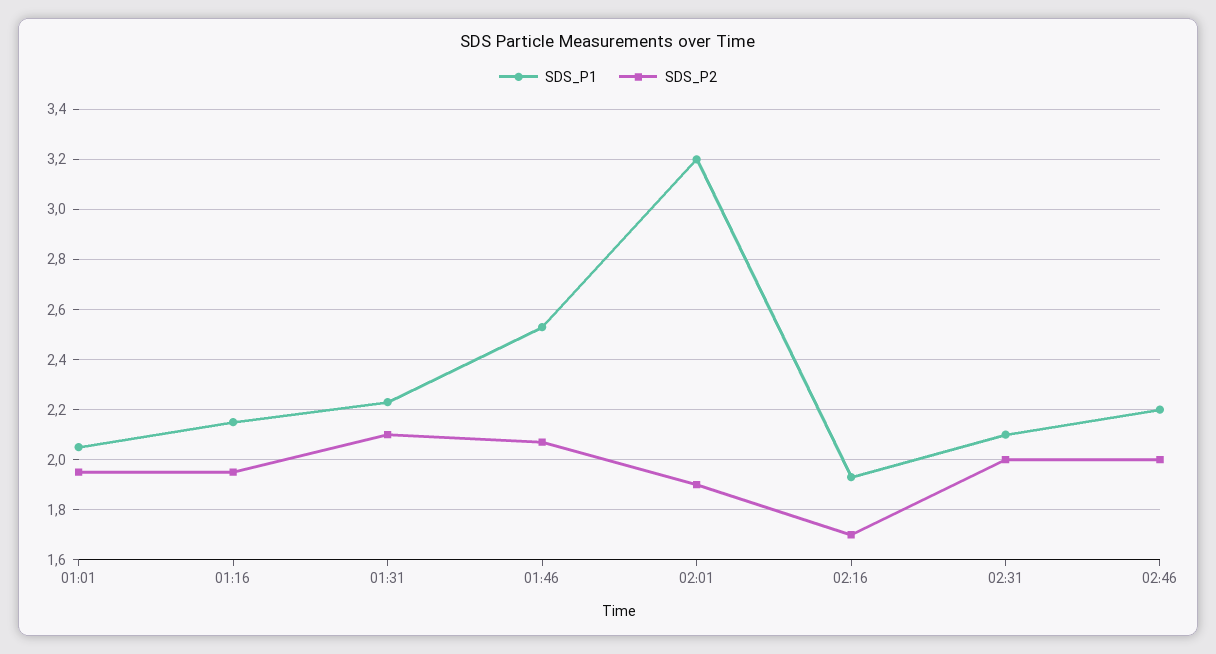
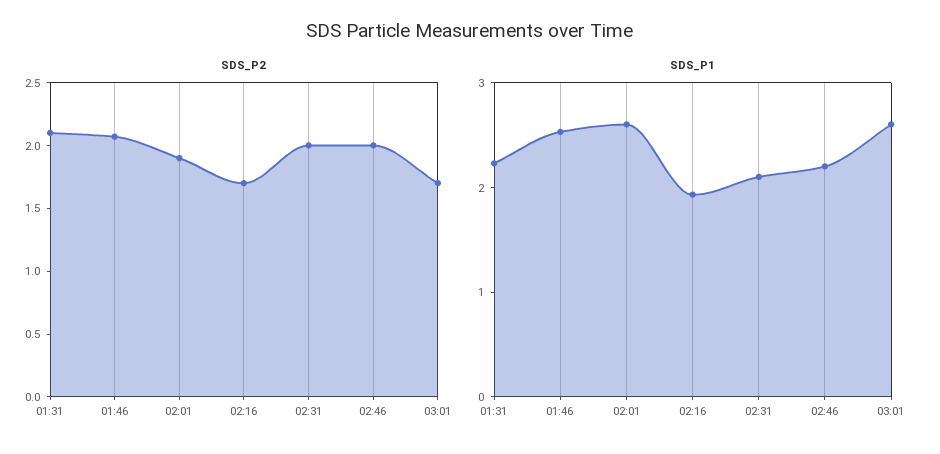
SDS_P1, 01:01: 2.05 -> none
SDS_P2, 01:01: 1.95 -> none
SDS_P1, 01:16: 2.15 -> none
SDS_P2, 01:16: 1.95 -> none
SDS_P1, 02:01: 3.2 -> 2.6
SDS_P2, 03:01: none -> 1.7
SDS_P1, 03:01: none -> 2.6

